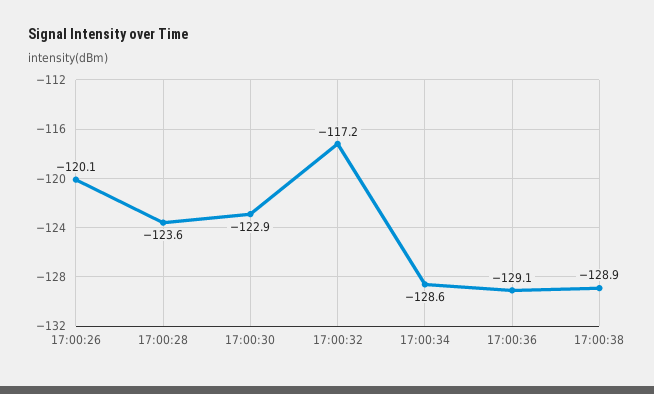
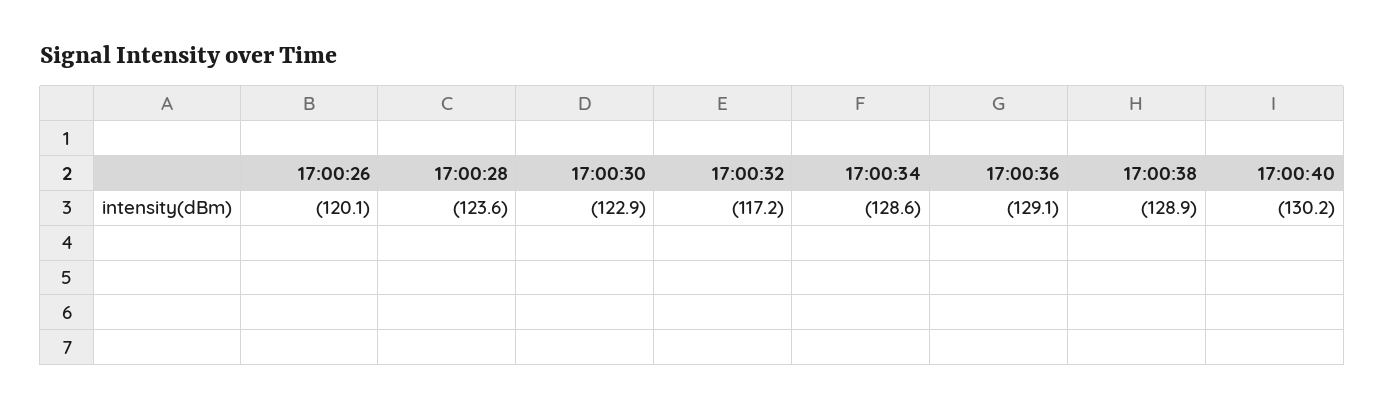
17:00:40: none -> -130.2

